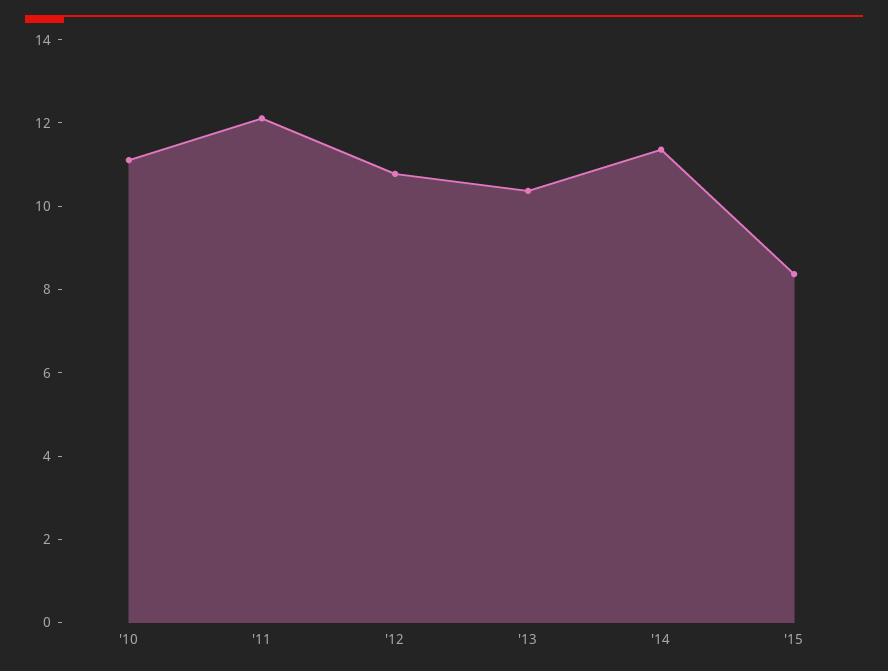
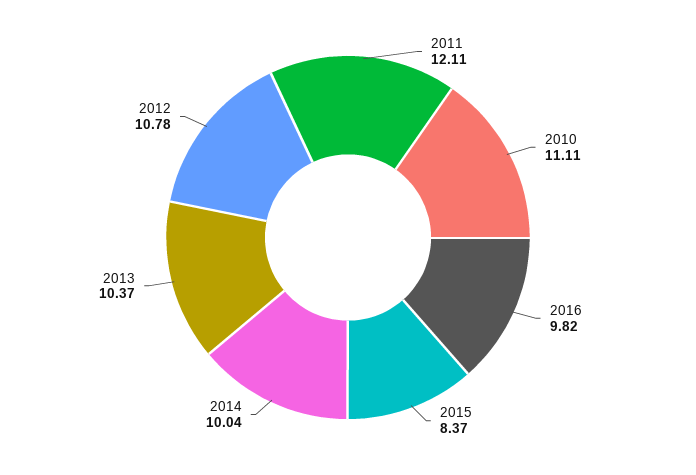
'14: 11.5 -> 10.04
2016: none -> 9.82

